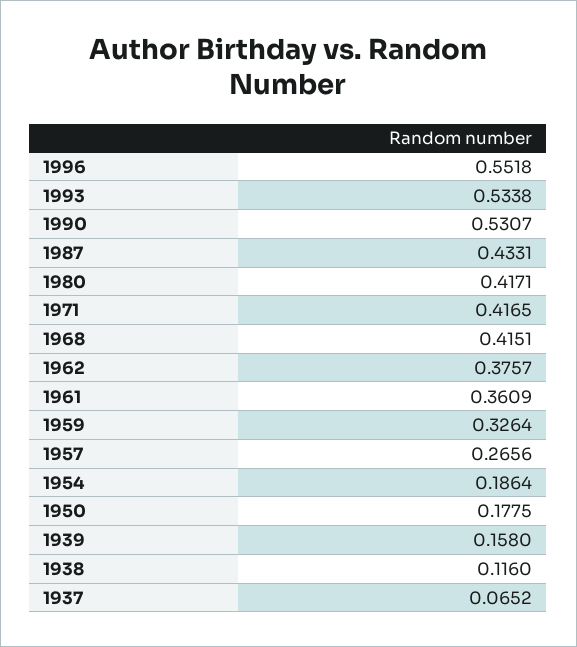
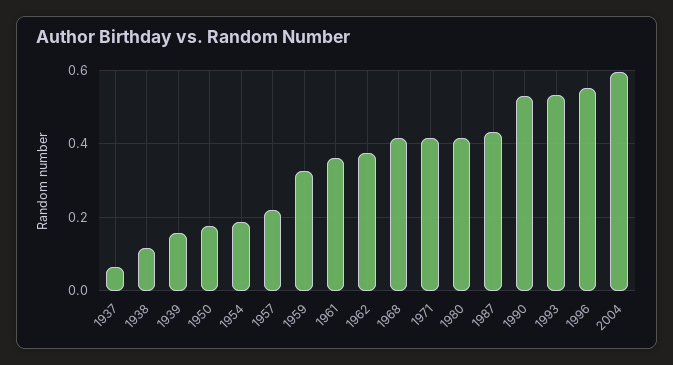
1957: 0.2656 -> 0.22
2004: none -> 0.6

